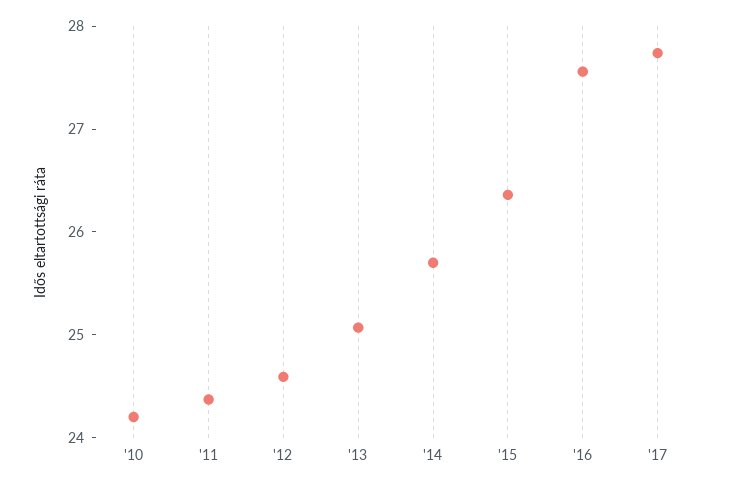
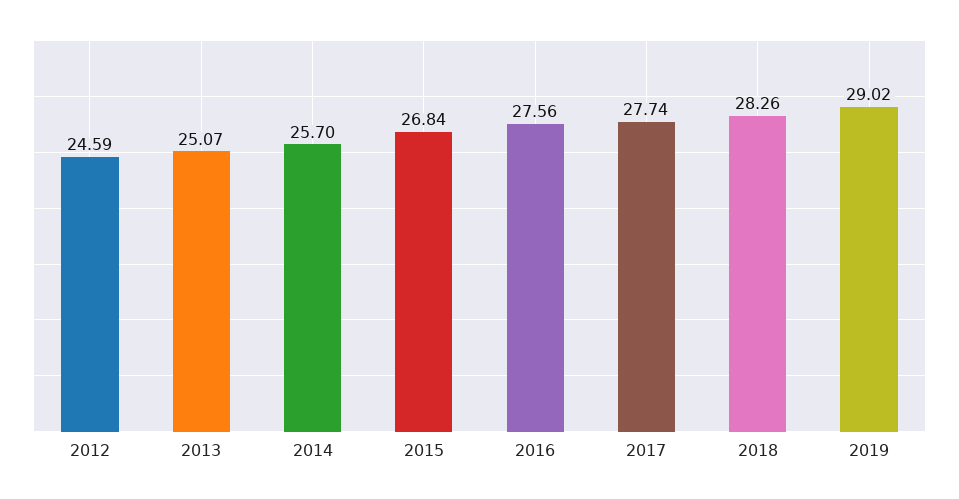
'10: 24.2 -> none
'11: 24.4 -> none
'15: 26.4 -> 26.84
2018: none -> 28.26
2019: none -> 29.02

